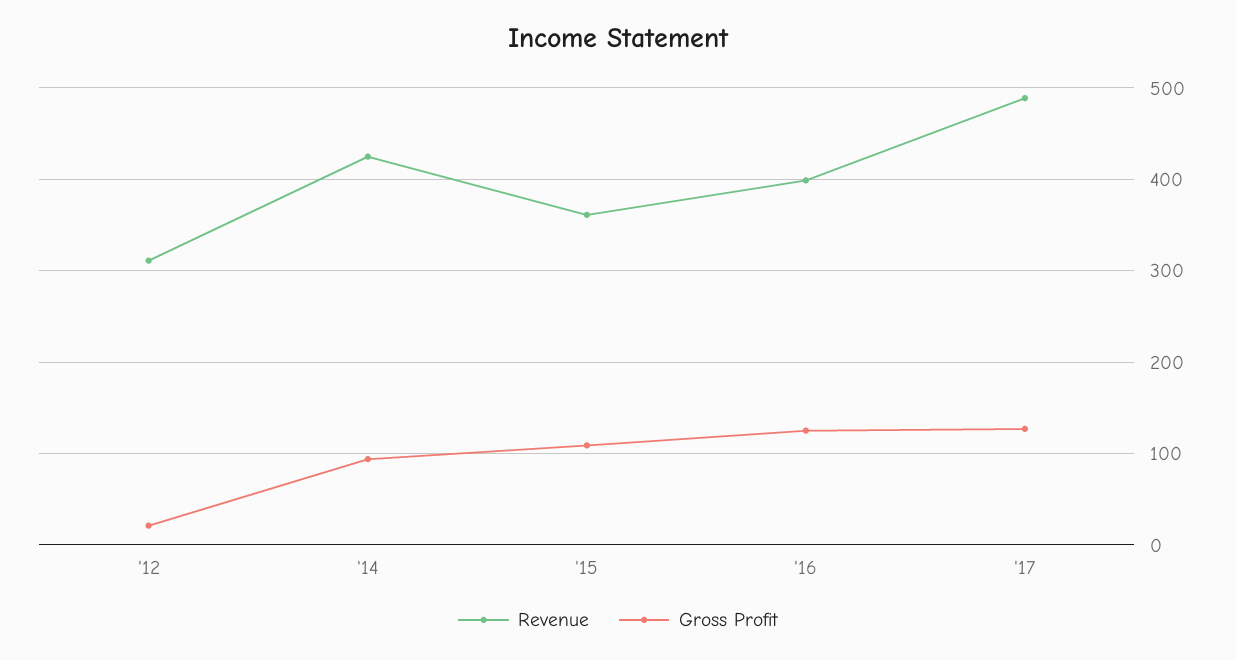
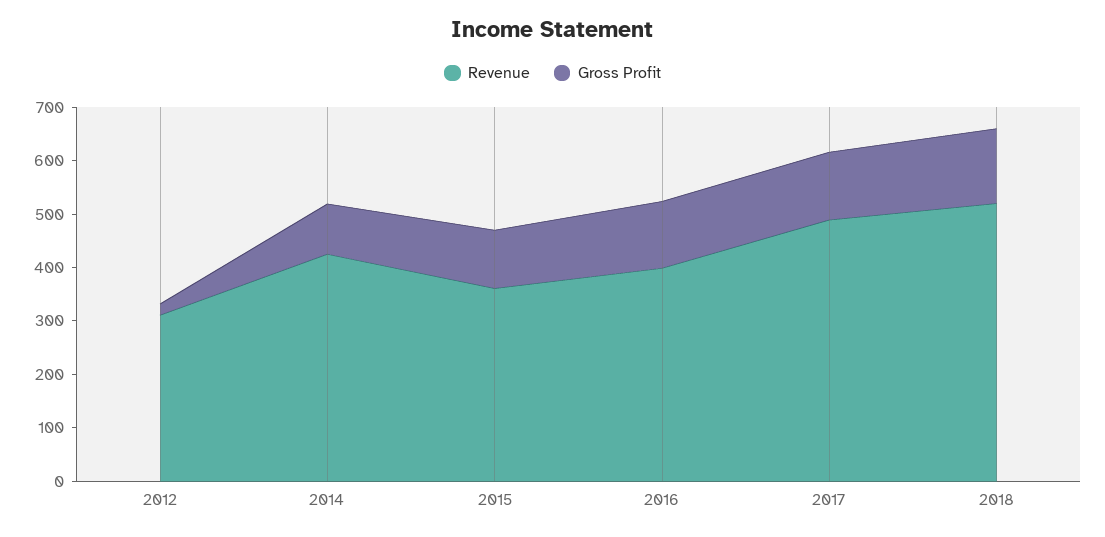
Revenue, 2018: none -> 520
Gross Profit, 2018: none -> 140

